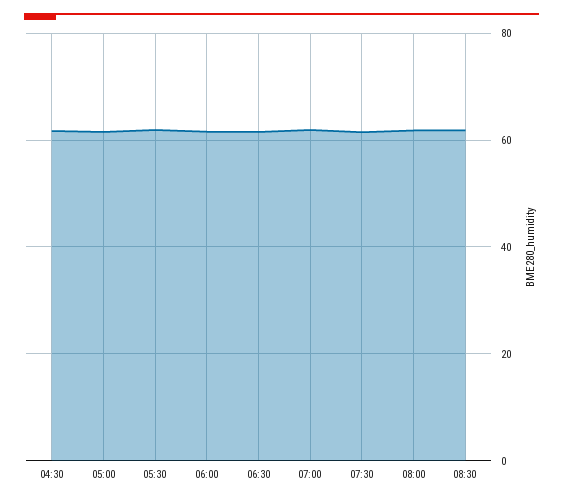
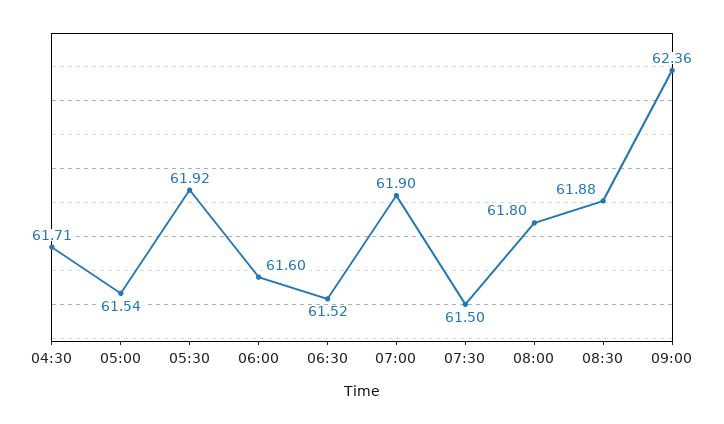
09:00: none -> 62.36

